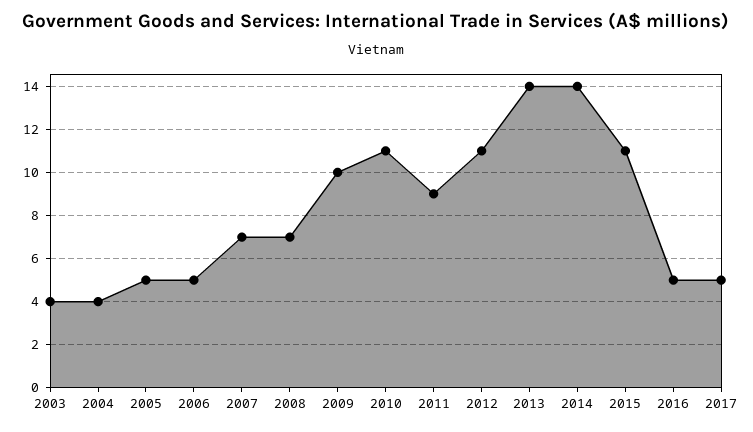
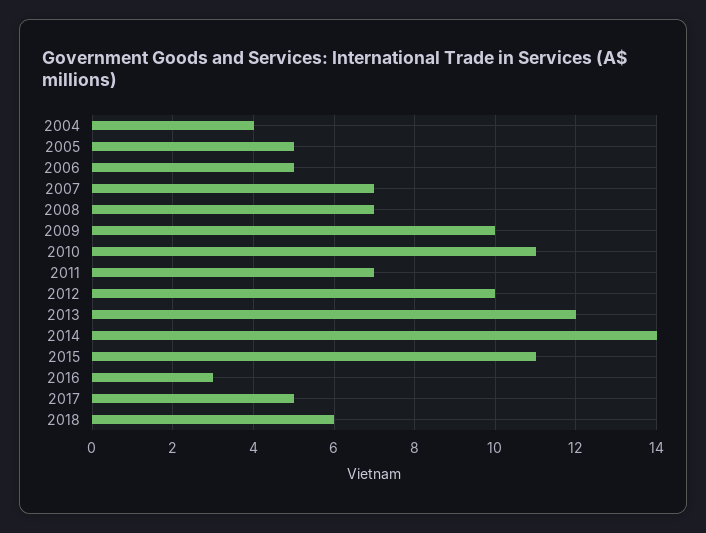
2003: 4 -> none
2011: 9 -> 7
2012: 11 -> 10
2013: 14 -> 12
2016: 5 -> 3
2018: none -> 6

